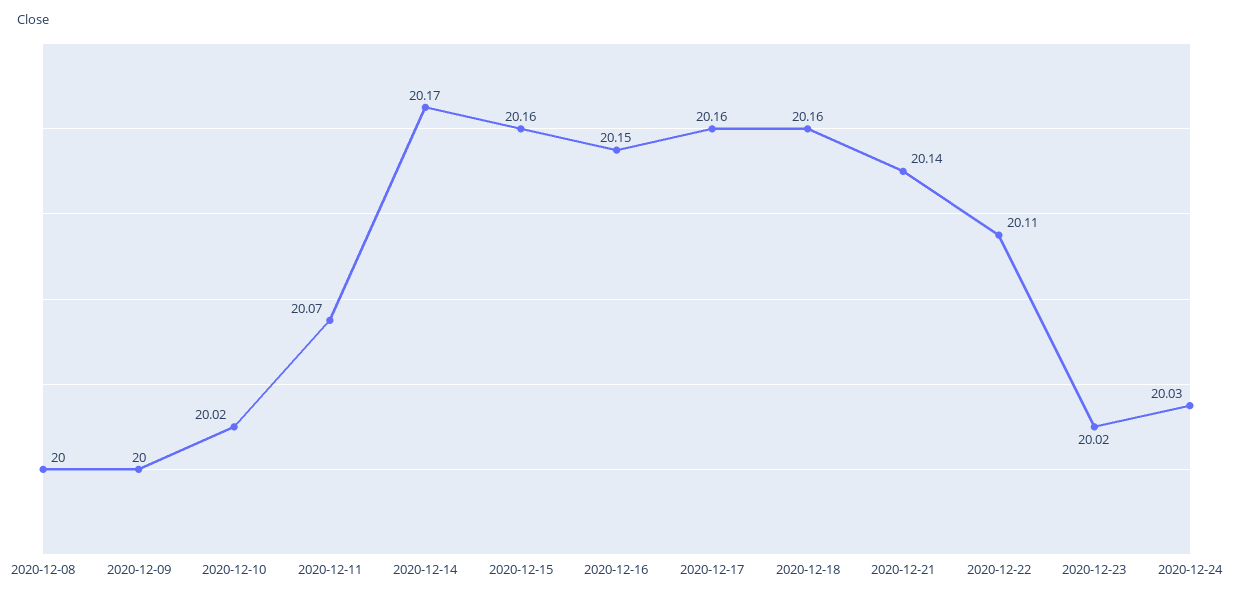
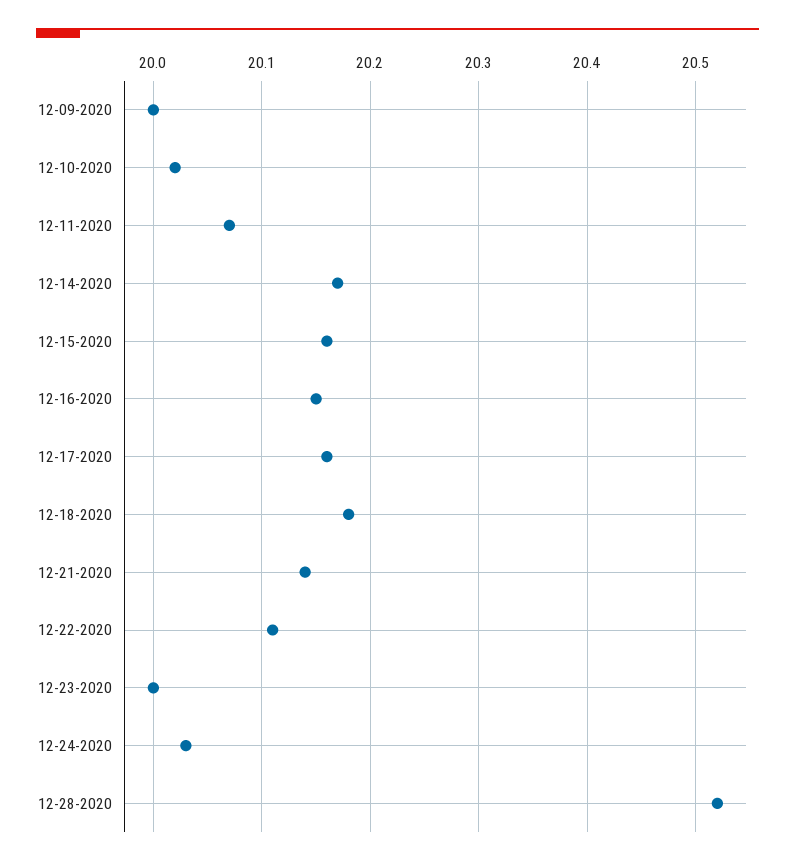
2020-12-08: 20 -> none
2020-12-18: 20.16 -> 20.18
2020-12-23: 20.02 -> 20
12-28-2020: none -> 20.52

